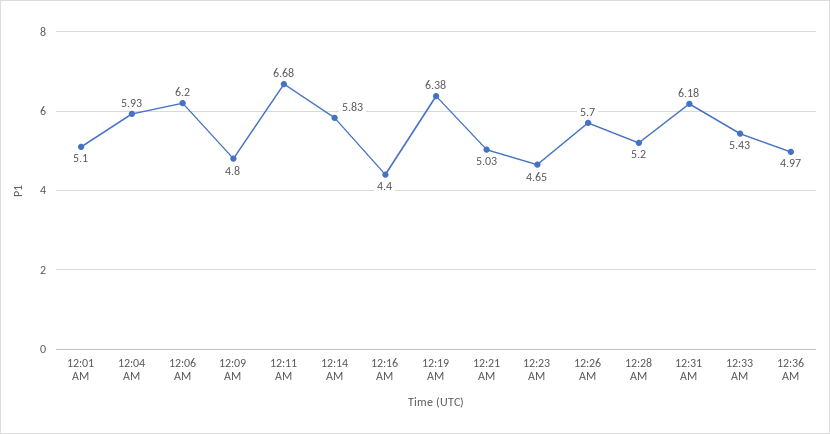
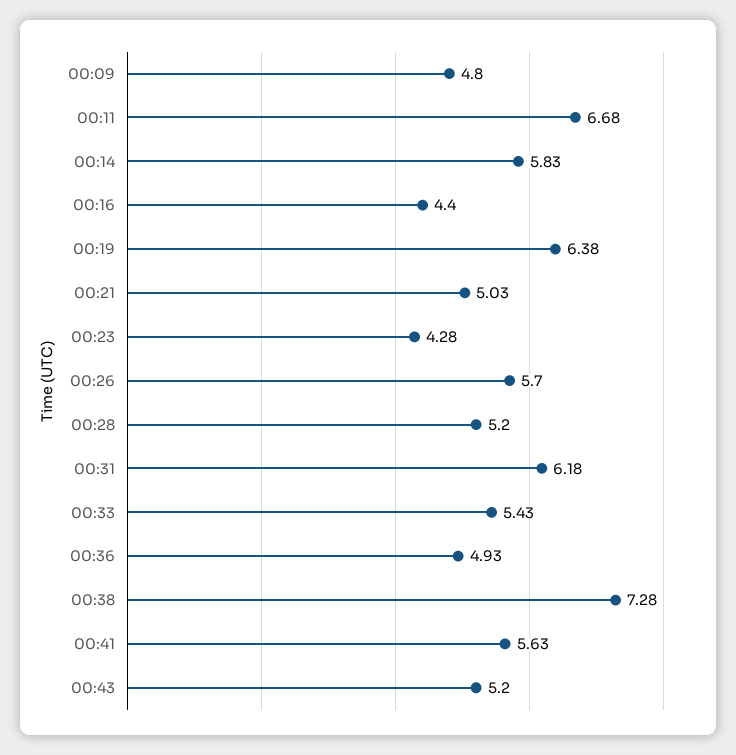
12:01 AM: 5.1 -> none
12:04 AM: 5.93 -> none
12:06 AM: 6.2 -> none
12:23 AM: 4.65 -> 4.28
12:36 AM: 4.97 -> 4.93
00:38: none -> 7.28
00:41: none -> 5.63
00:43: none -> 5.2

